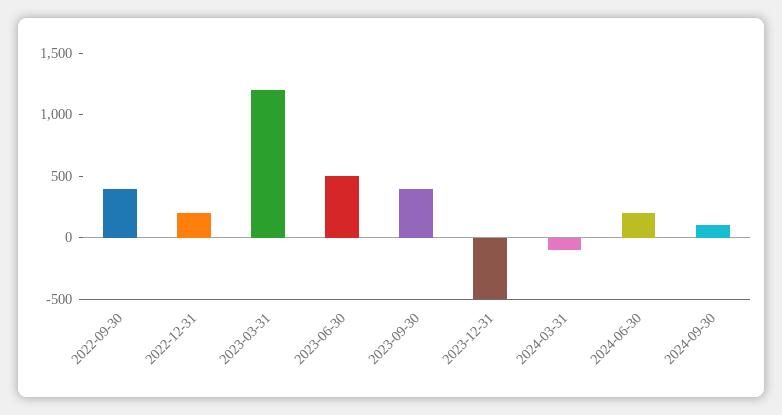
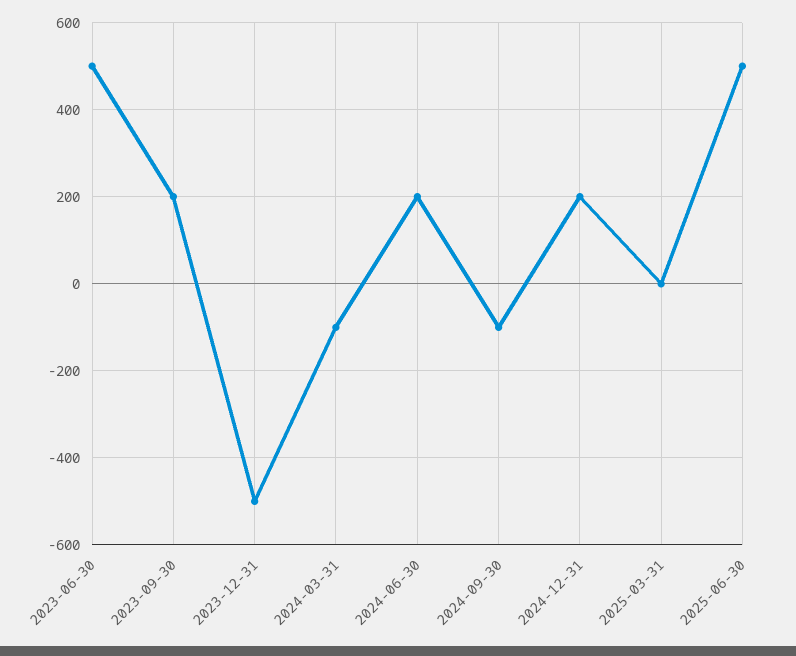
2022-09-30: 400 -> none
2022-12-31: 200 -> none
2023-03-31: 1200 -> none
2023-09-30: 400 -> 200
2024-09-30: 100 -> -100
2024-12-31: none -> 200
2025-03-31: none -> 0
2025-06-30: none -> 500

